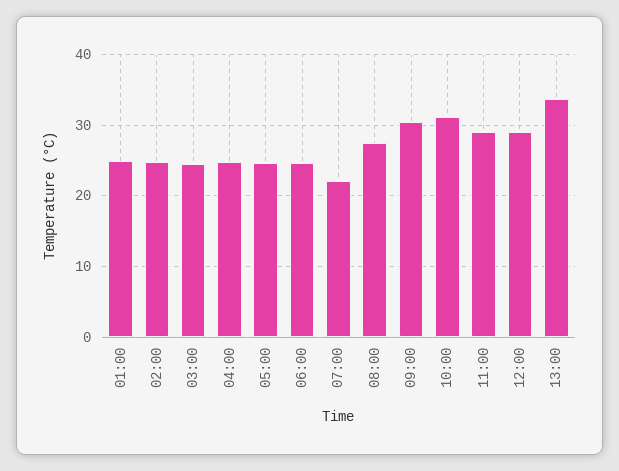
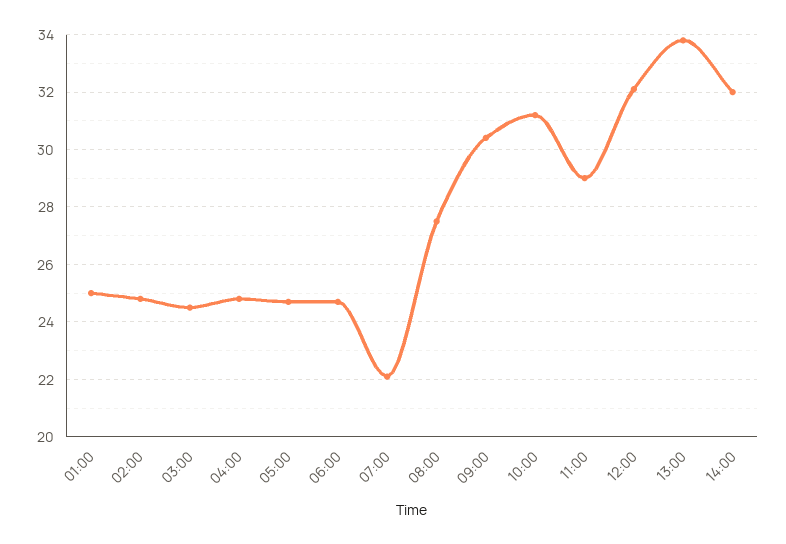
12:00: 29 -> 32
14:00: none -> 32

